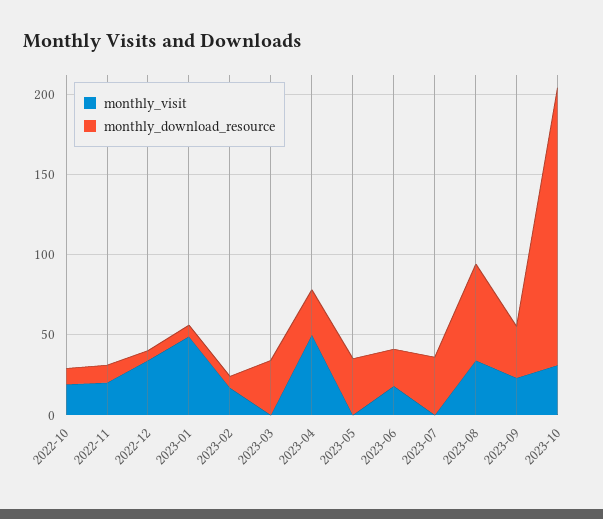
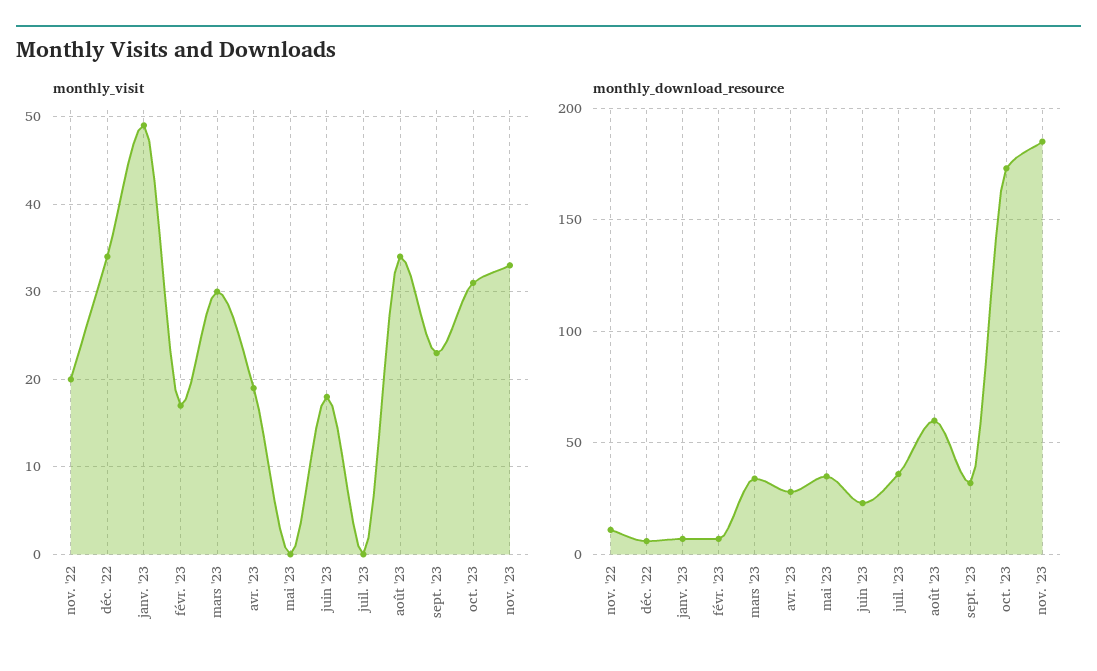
monthly_visit, 2022-10: 20 -> none
monthly_download_resource, 2022-10: 10 -> none
monthly_visit, 2023-03: 0 -> 30
monthly_visit, 2023-04: 50 -> 19
monthly_visit, nov. '23: none -> 33
monthly_download_resource, nov. '23: none -> 185

